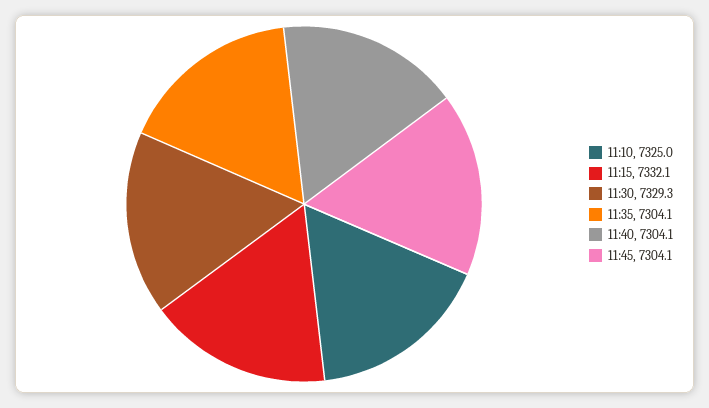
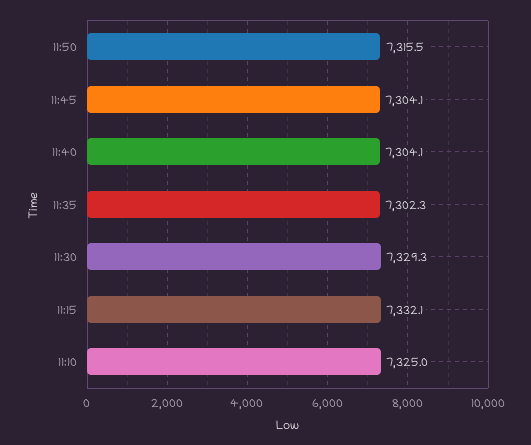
11:35: 7304.1 -> 7302.3
11:50: none -> 7315.5

